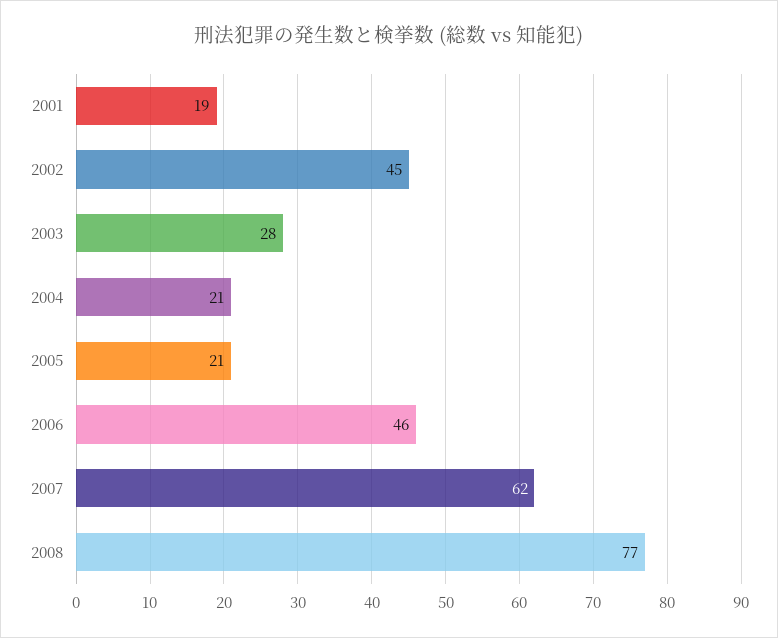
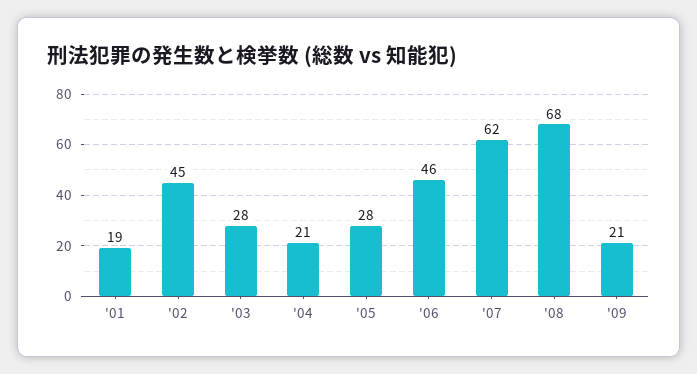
2005: 21 -> 28
2008: 77 -> 68
'09: none -> 21

